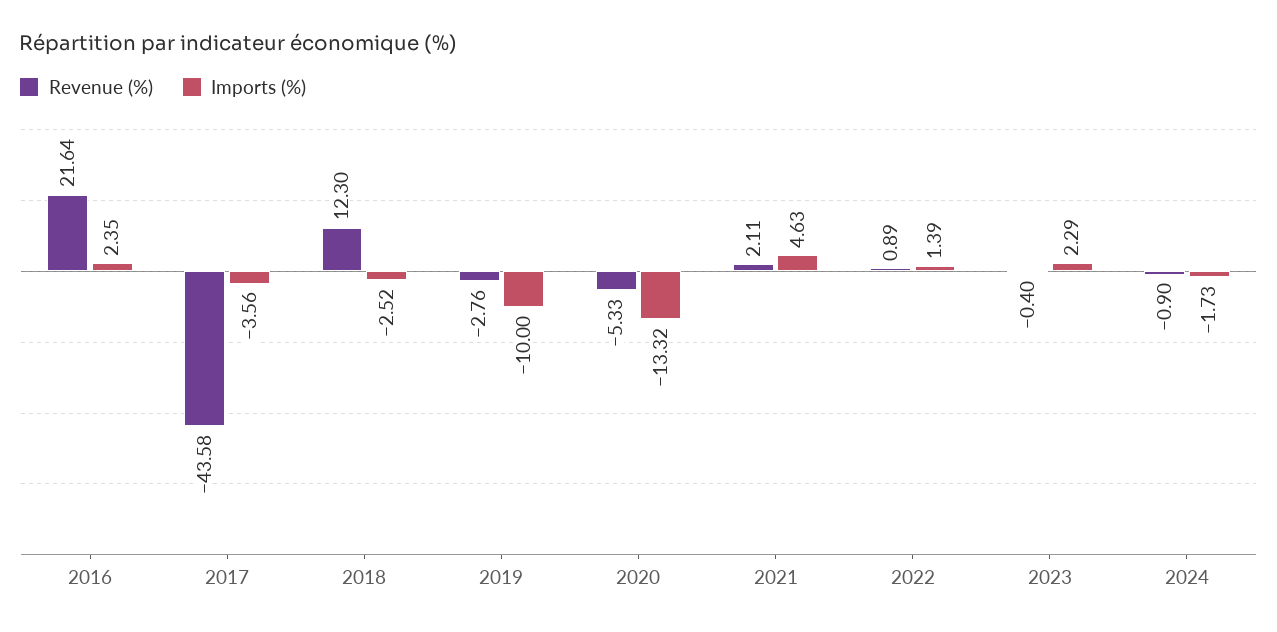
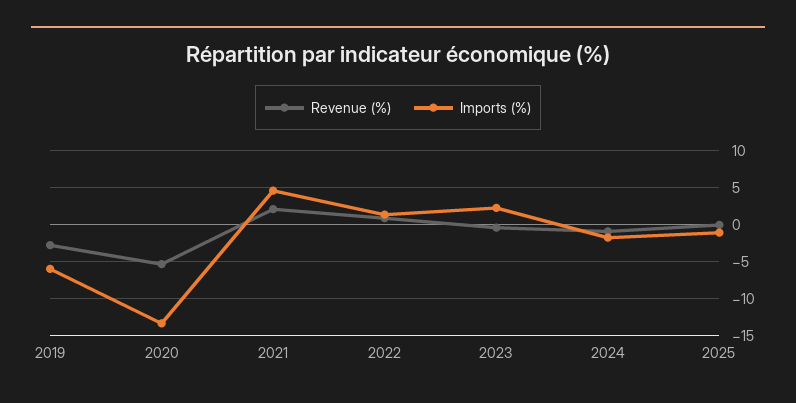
Revenue (%), 2016: 21.64 -> none
Imports (%), 2016: 2.35 -> none
Revenue (%), 2017: -43.58 -> none
Imports (%), 2017: -3.56 -> none
Revenue (%), 2018: 12.3 -> none
Imports (%), 2018: -2.52 -> none
Imports (%), 2019: -10 -> -6
Revenue (%), 2025: none -> 0
Imports (%), 2025: none -> -1

